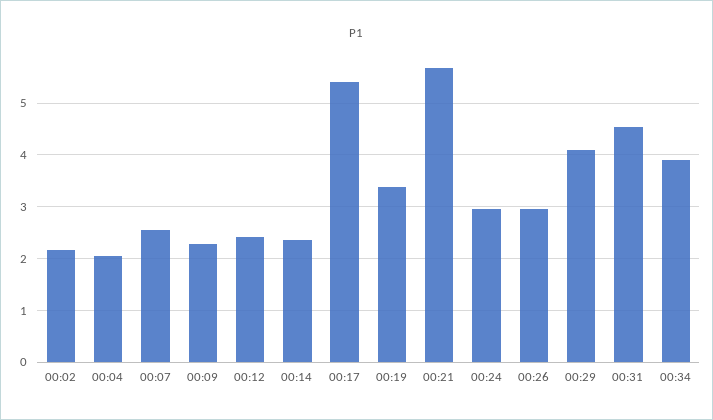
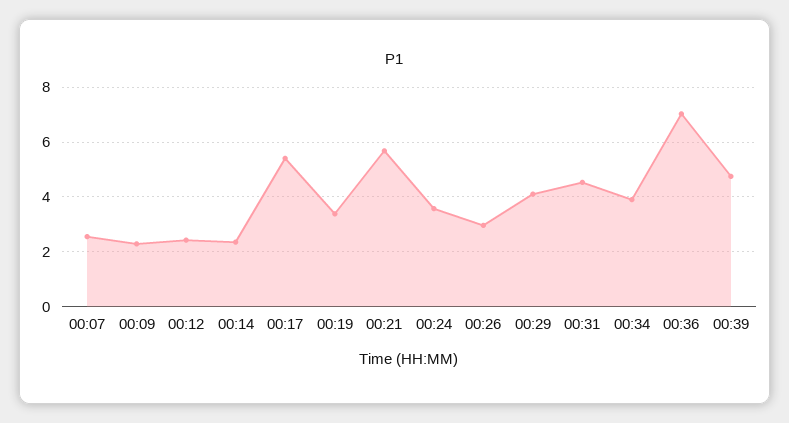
00:02: 2.2 -> none
00:04: 2 -> none
00:24: 3 -> 3.5
00:36: none -> 7
00:39: none -> 4.75

